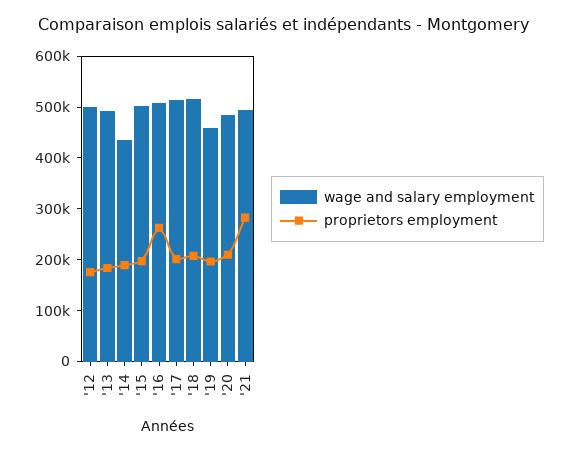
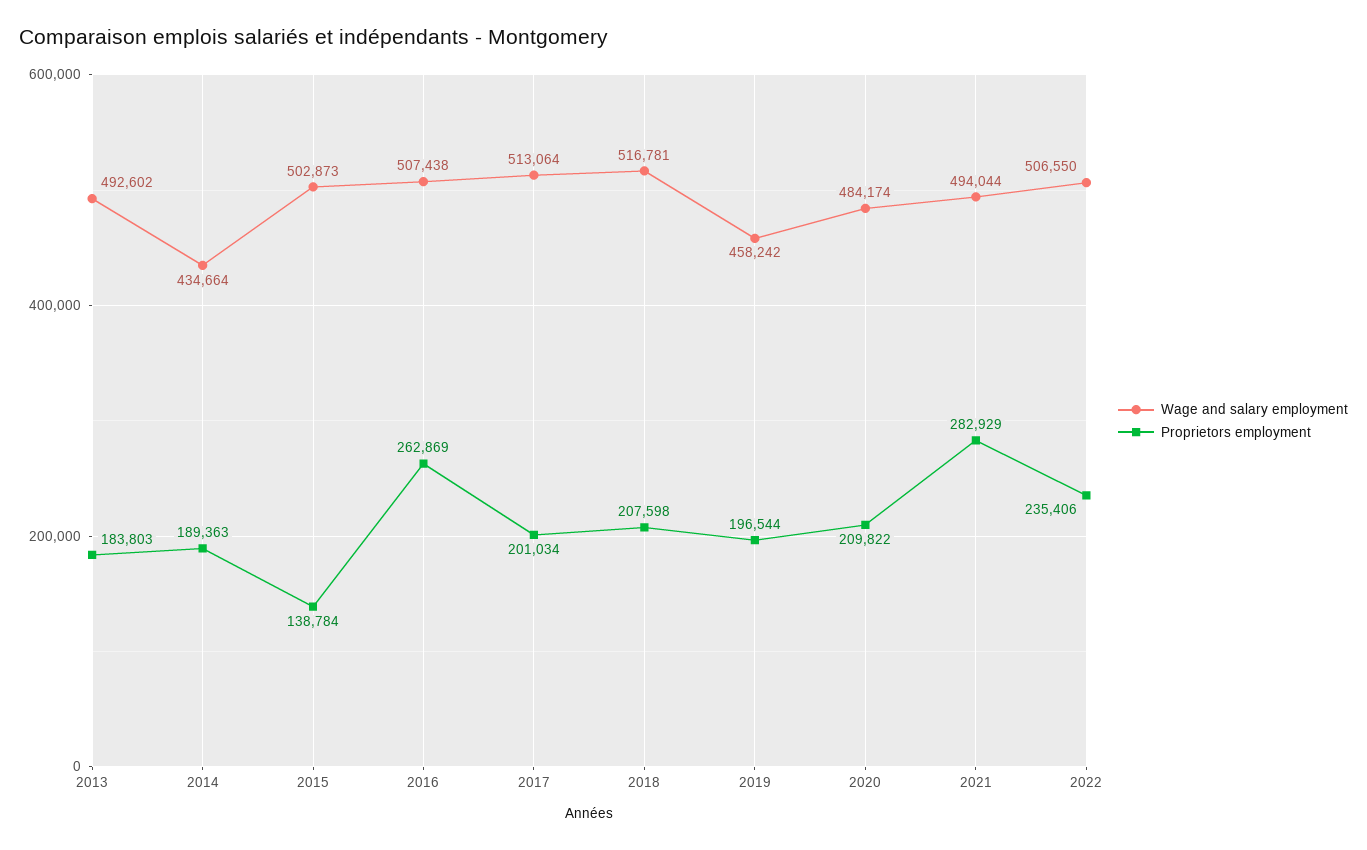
wage and salary employment, '12: 500000 -> none
proprietors employment, '12: 180000 -> none
proprietors employment, '15: 200000 -> 138784
wage and salary employment, 2022: none -> 506550
proprietors employment, 2022: none -> 235406

